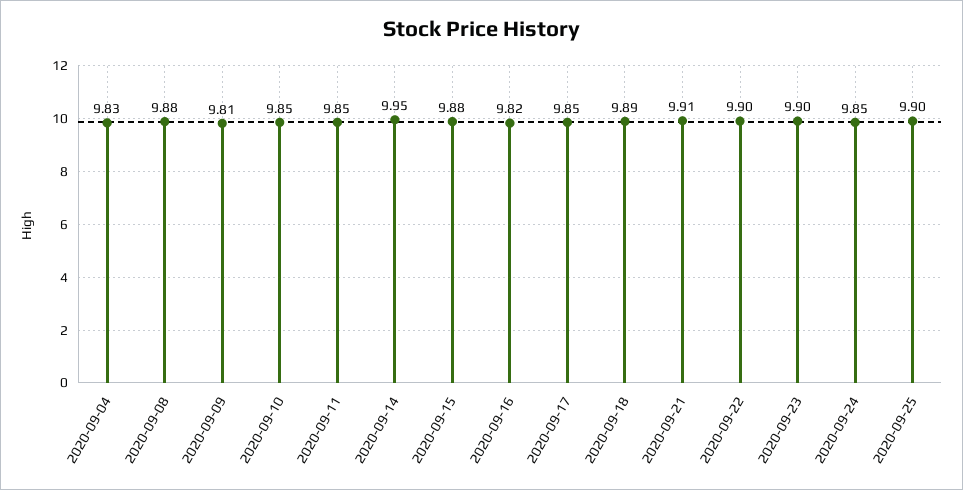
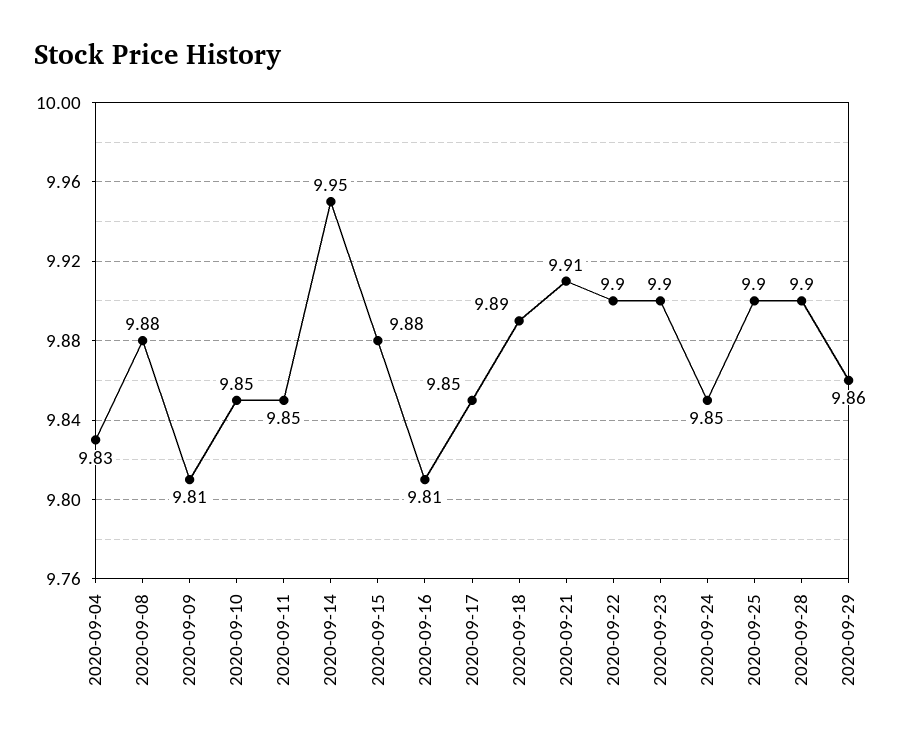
2020-09-16: 9.82 -> 9.81
2020-09-28: none -> 9.9
2020-09-29: none -> 9.86

